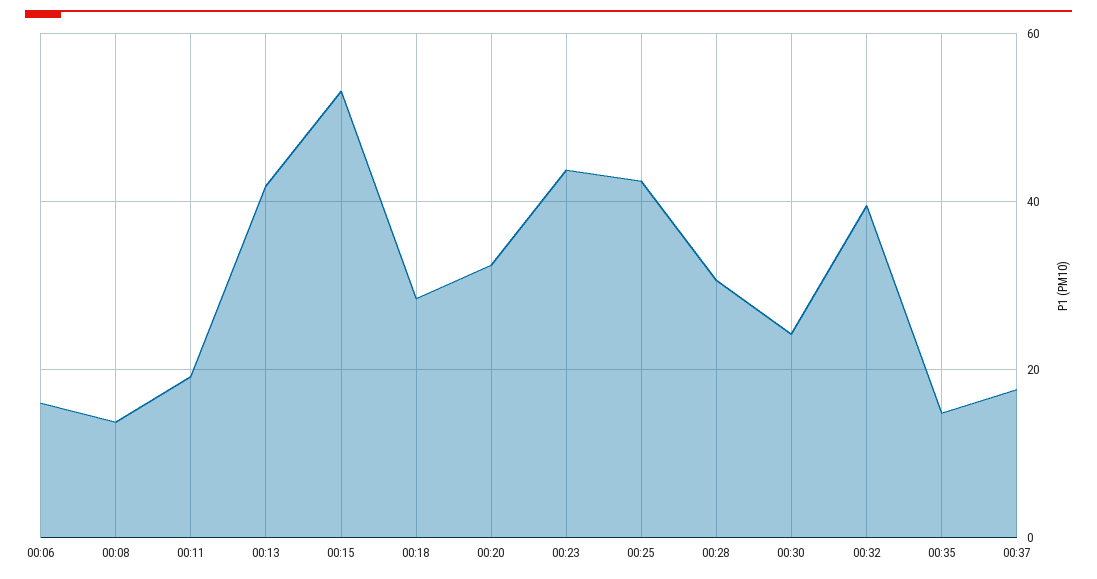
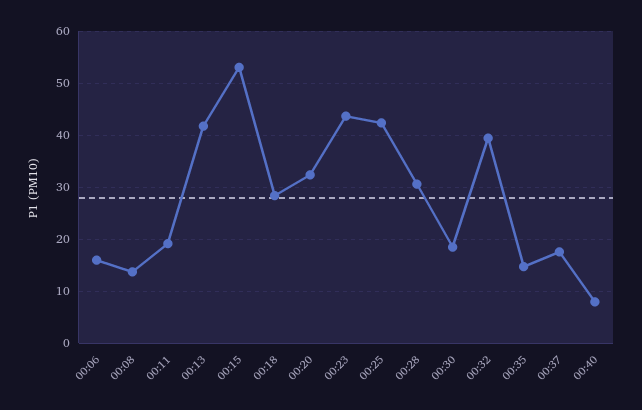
00:30: 24 -> 18
00:40: none -> 8

